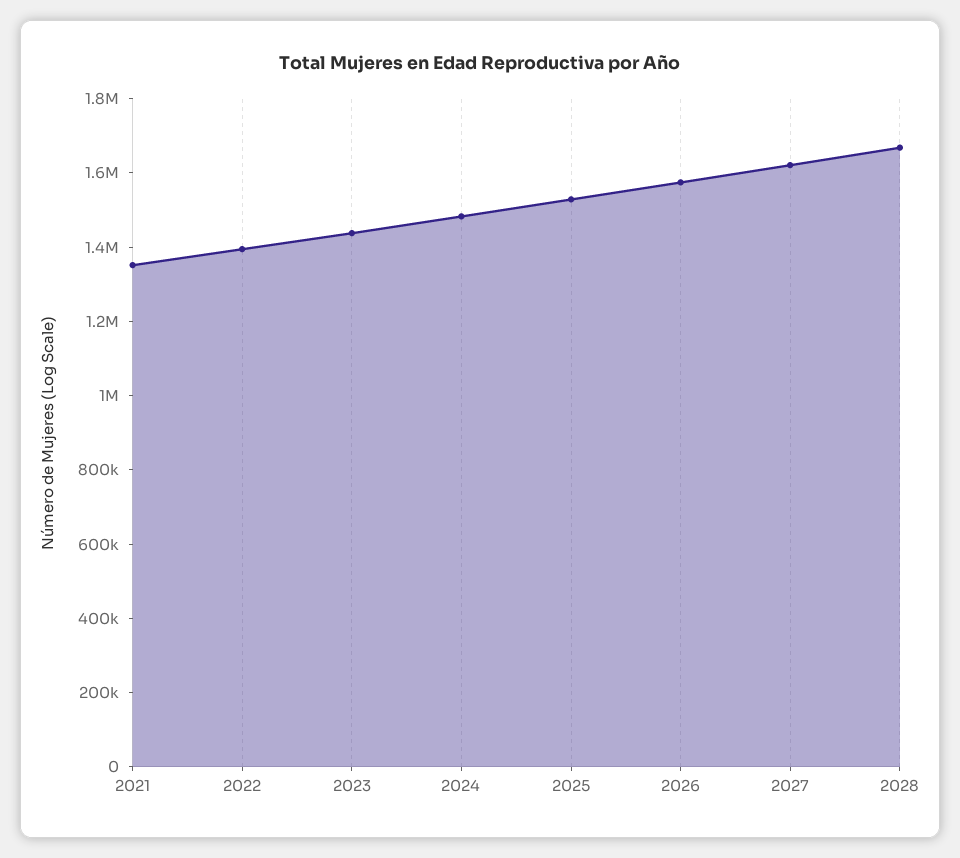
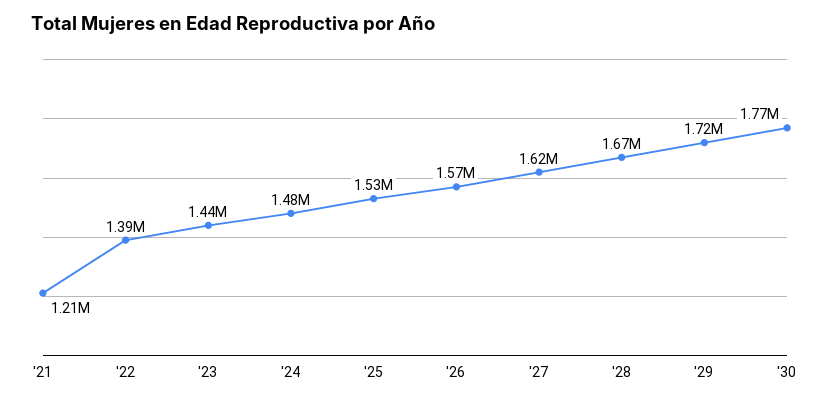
2021: 1350000 -> 1210000
'29: none -> 1720000
'30: none -> 1770000

